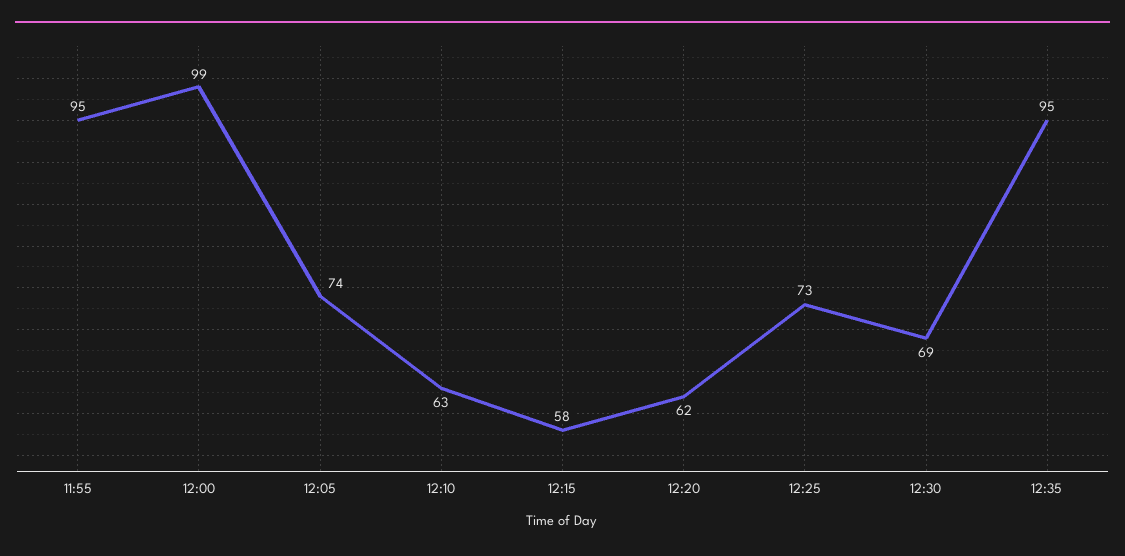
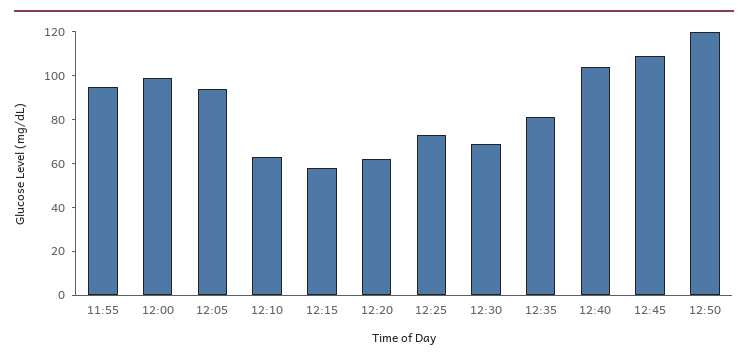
12:05: 74 -> 95
12:35: 95 -> 80
12:40: none -> 105
12:45: none -> 110
12:50: none -> 120

